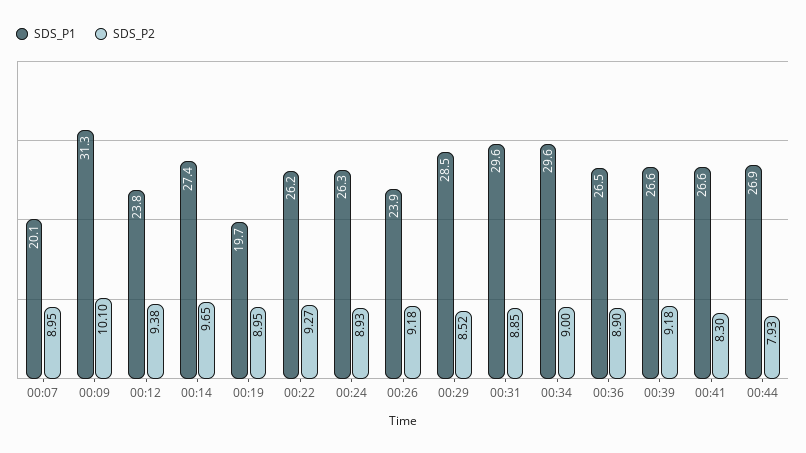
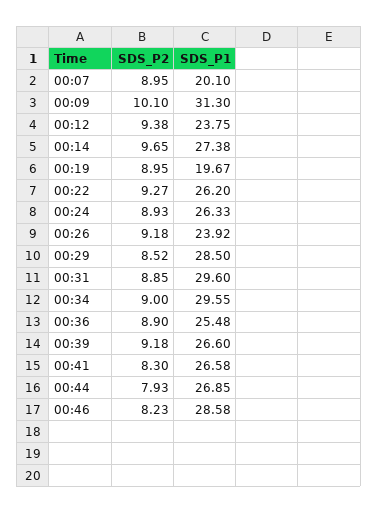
SDS_P1, 00:36: 26.5 -> 25.48
SDS_P2, 00:46: none -> 8.23
SDS_P1, 00:46: none -> 28.58

